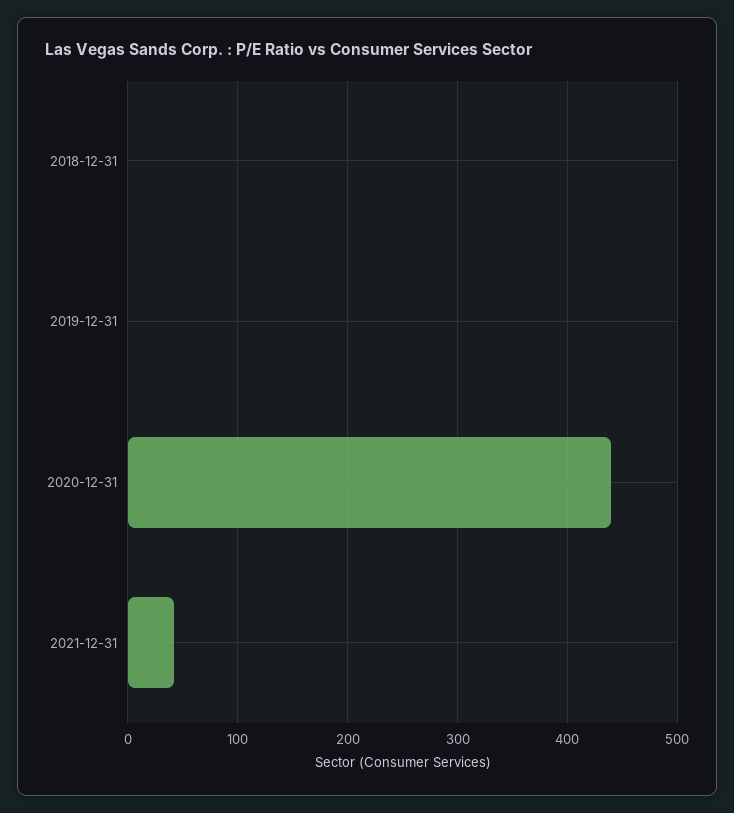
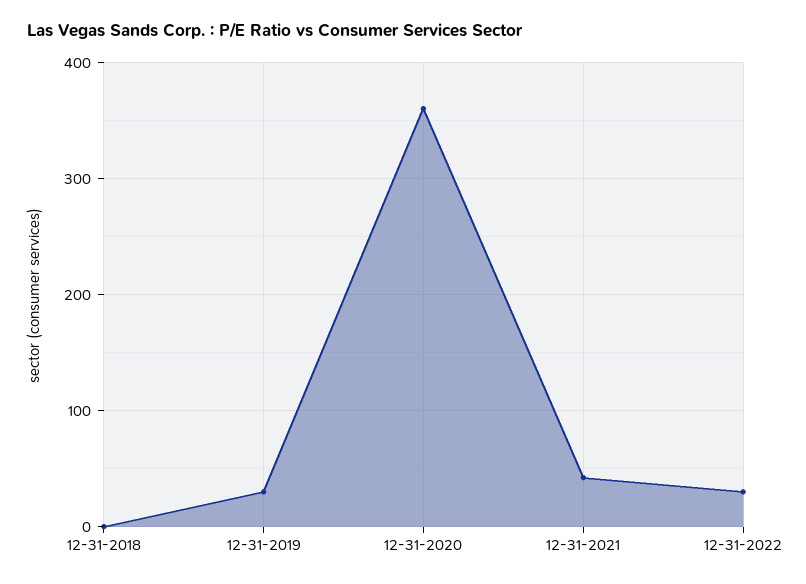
2019-12-31: 0 -> 30
2020-12-31: 440 -> 360
12-31-2022: none -> 30

